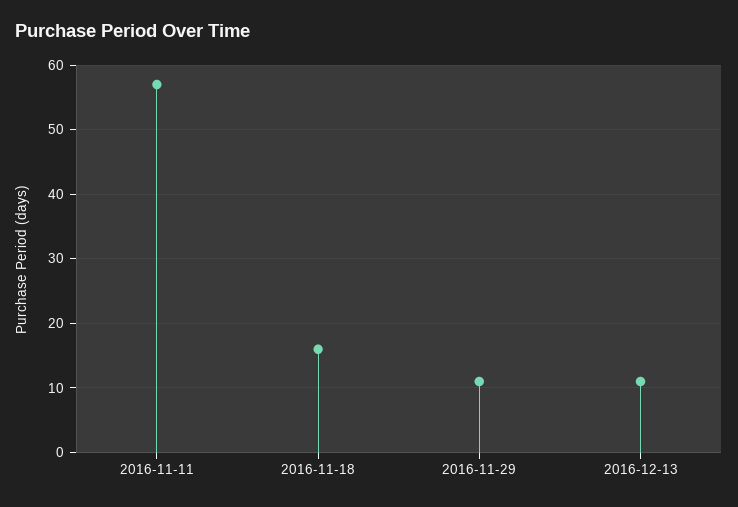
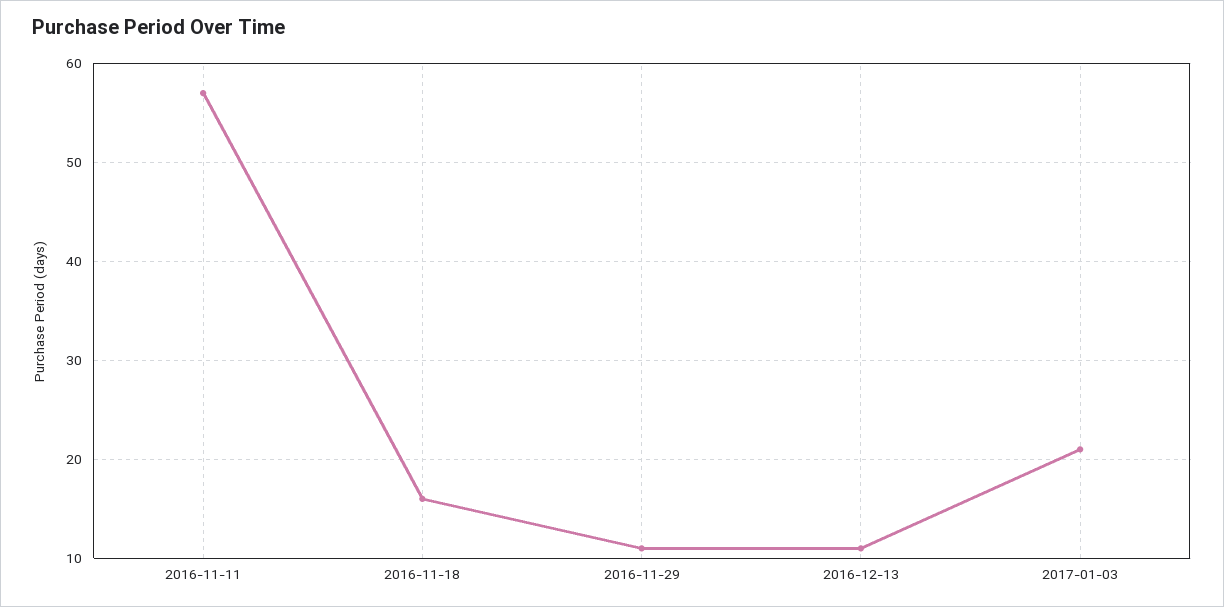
2017-01-03: none -> 21

